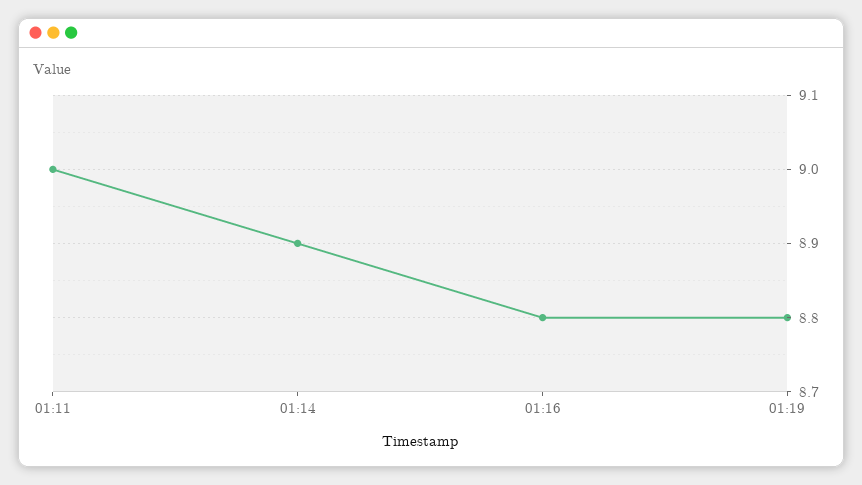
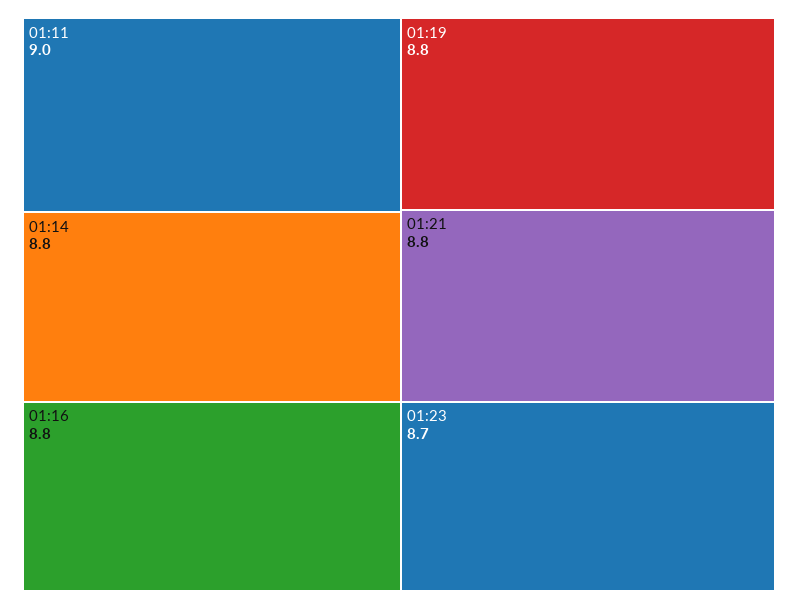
01:14: 8.9 -> 8.8
01:21: none -> 8.8
01:23: none -> 8.7

